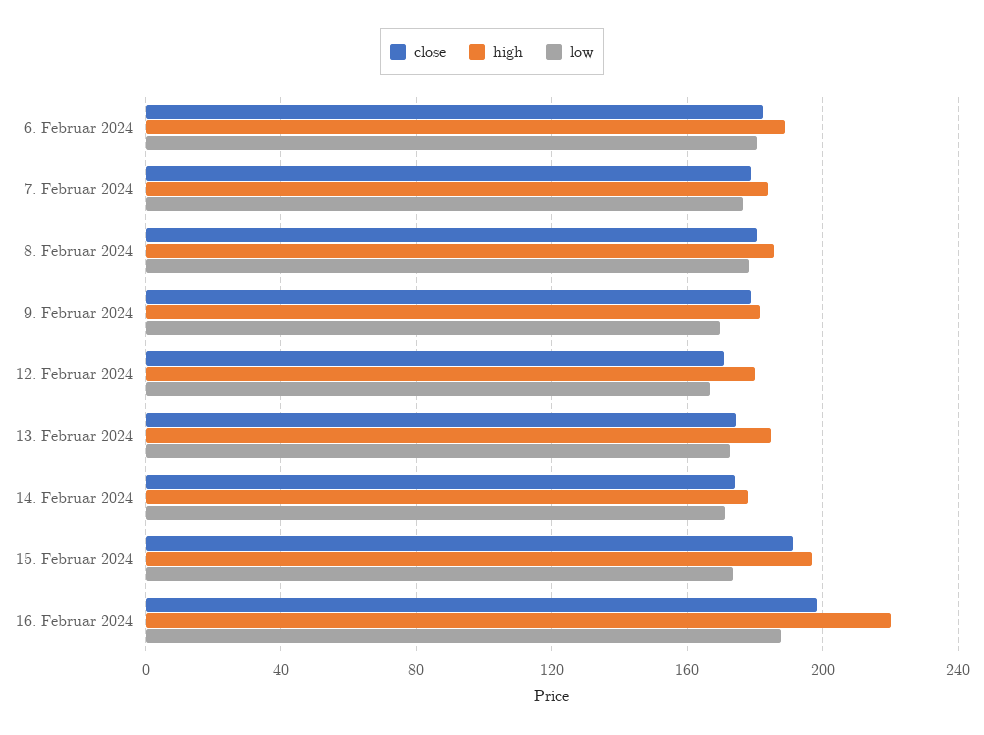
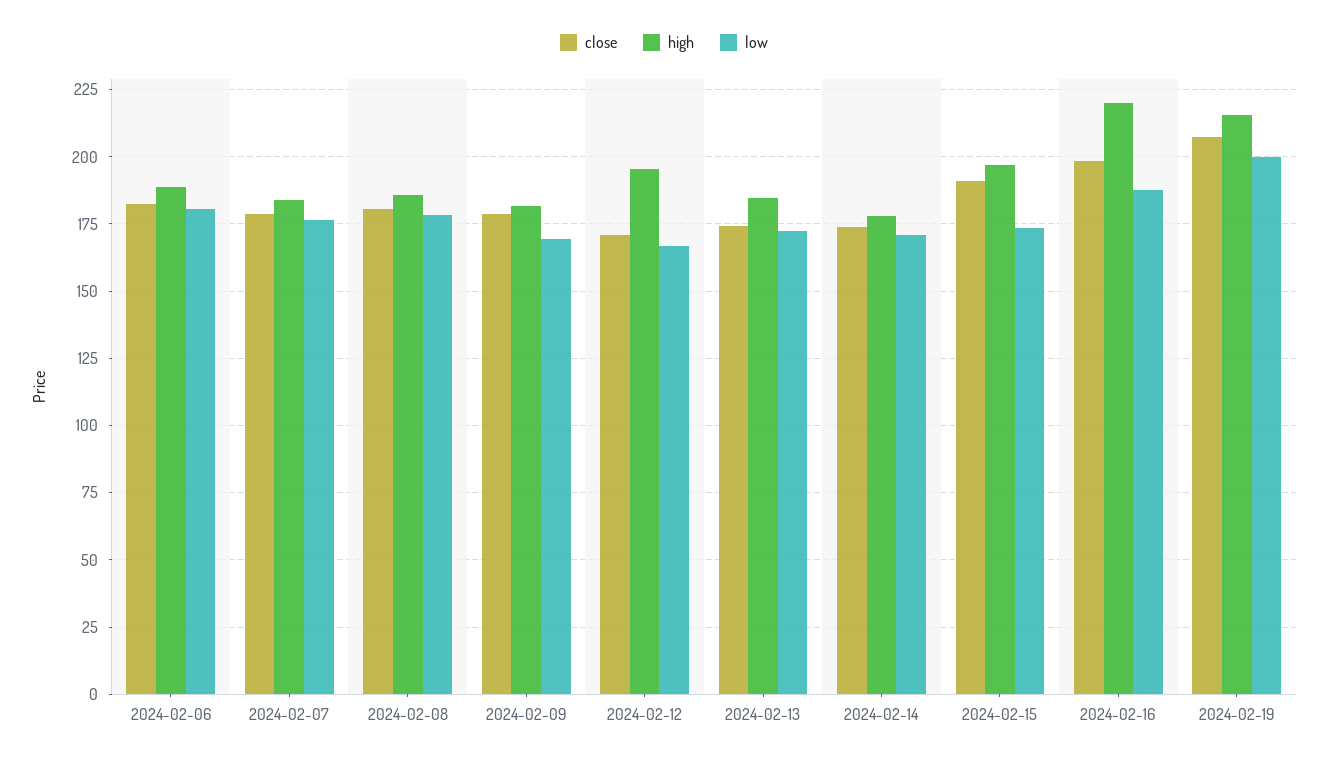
high, 12. Februar 2024: 180 -> 195
close, 2024-02-19: none -> 207.5
high, 2024-02-19: none -> 215
low, 2024-02-19: none -> 200

